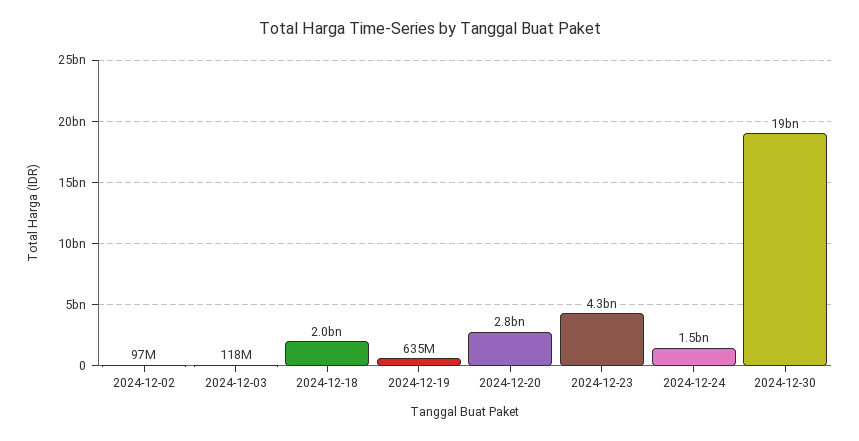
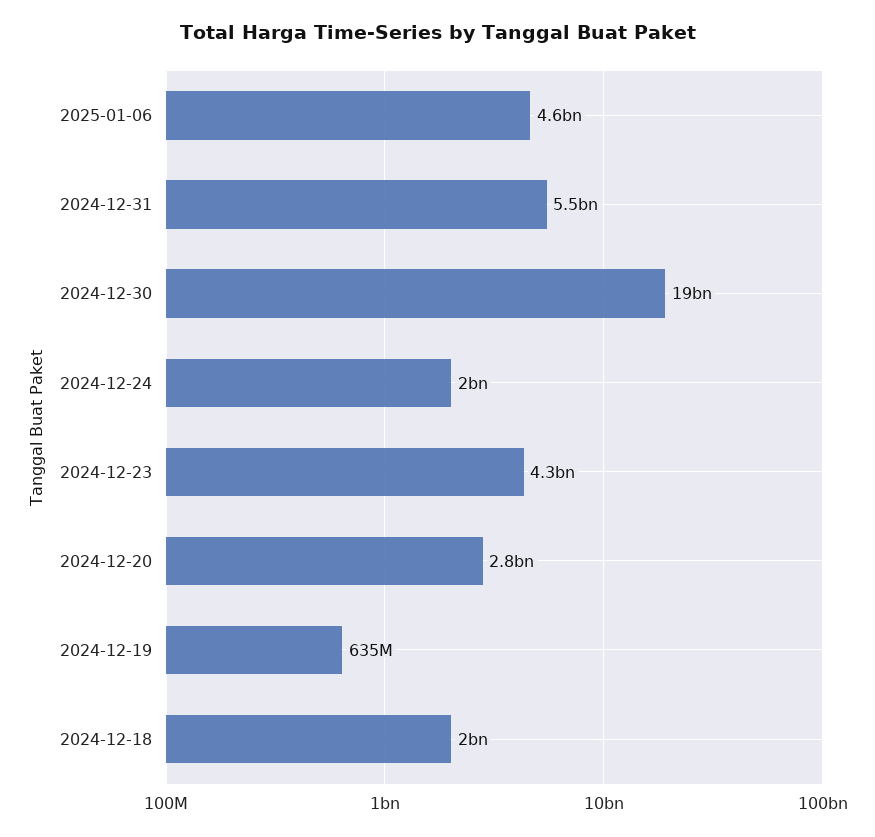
2024-12-02: 97000000 -> none
2024-12-03: 118000000 -> none
2024-12-24: 1500000000 -> 2000000000
2025-01-06: none -> 4600000000
2024-12-31: none -> 5500000000

